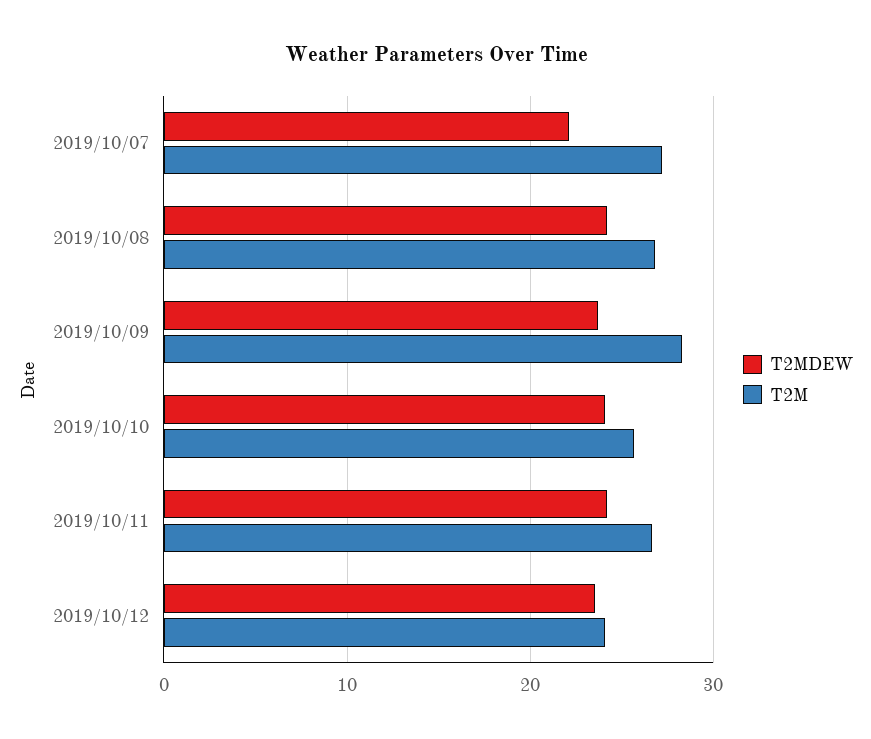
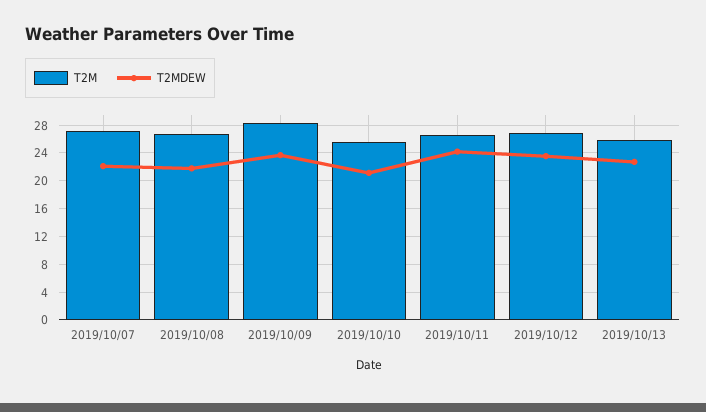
T2MDEW, 2019/10/08: 24 -> 22
T2MDEW, 2019/10/10: 24 -> 21
T2M, 2019/10/12: 24 -> 27
T2M, 2019/10/13: none -> 26
T2MDEW, 2019/10/13: none -> 23

